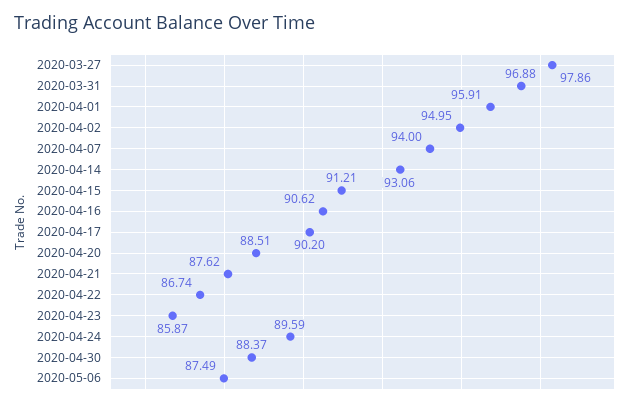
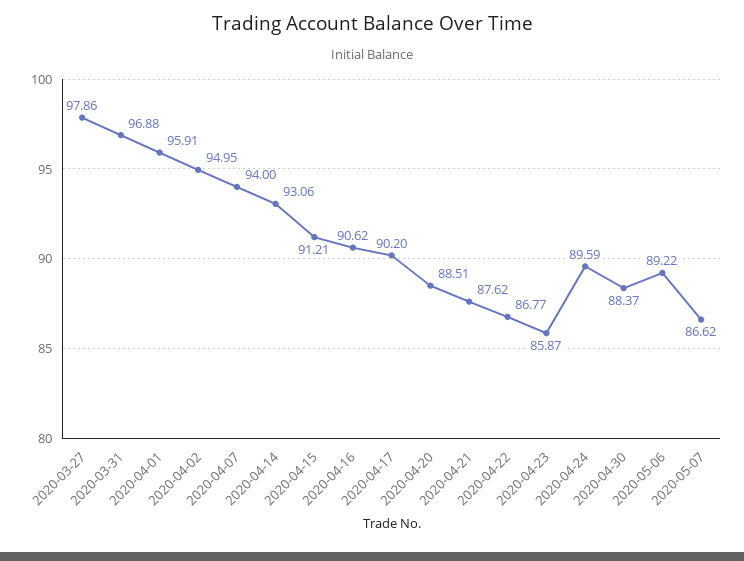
2020-04-22: 86.74 -> 86.77
2020-05-06: 87.49 -> 89.22
2020-05-07: none -> 86.62

